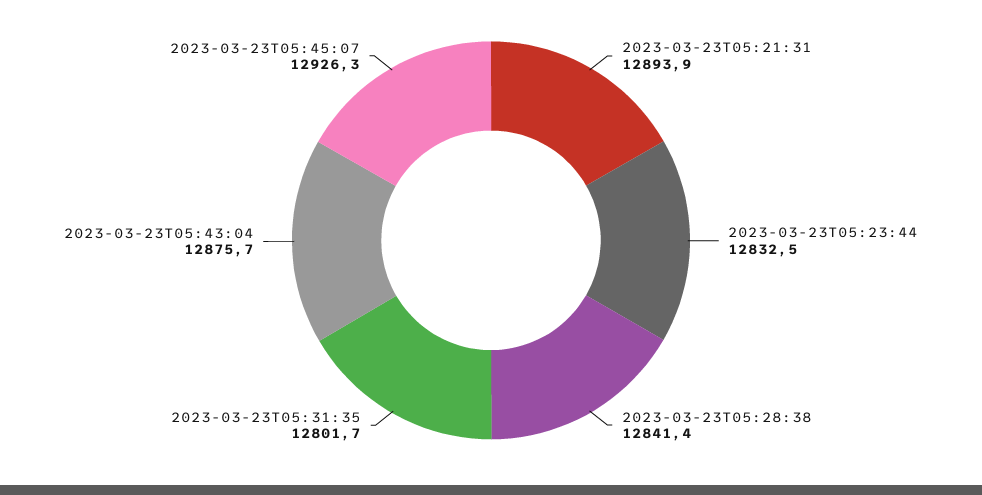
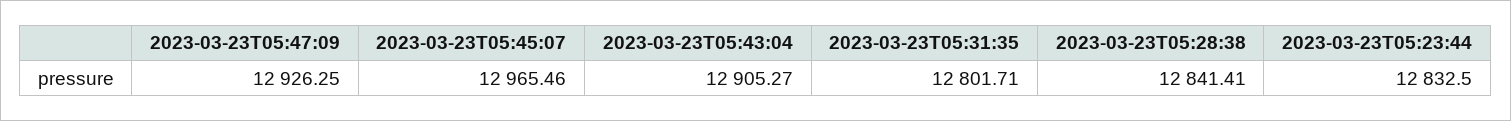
2023-03-23T05:21:31: 12893.9 -> none
2023-03-23T05:43:04: 12875.7 -> 12905.27
2023-03-23T05:45:07: 12926.3 -> 12965.46
2023-03-23T05:47:09: none -> 12926.25

